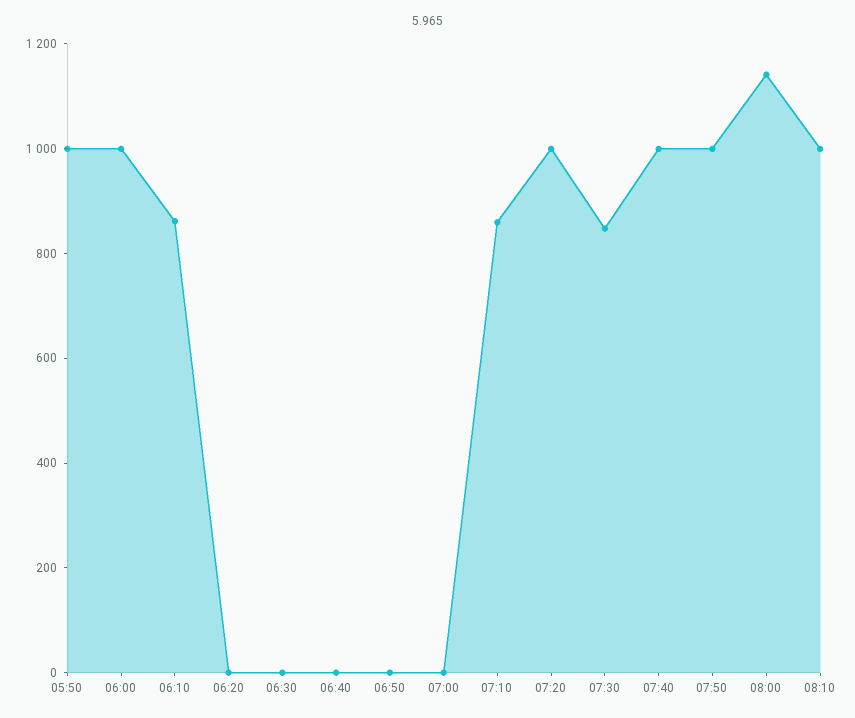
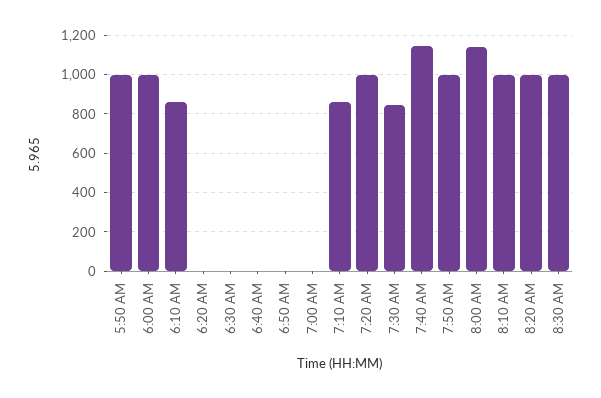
07:40: 1000 -> 1150
8:20 AM: none -> 1000
8:30 AM: none -> 1000

